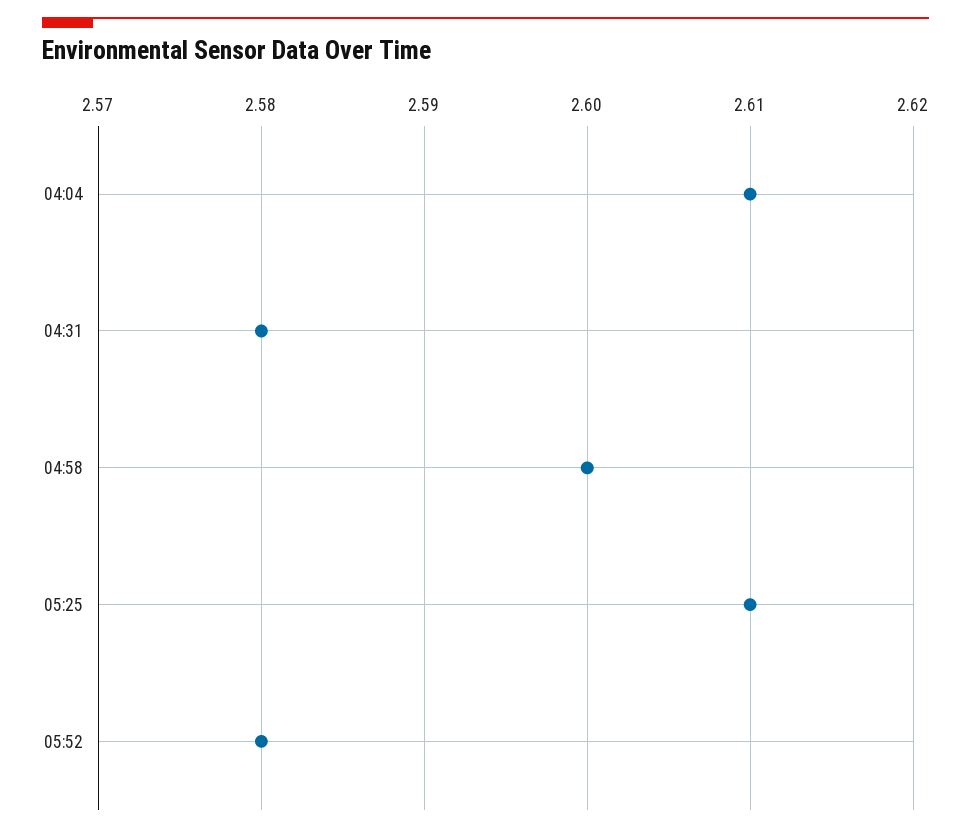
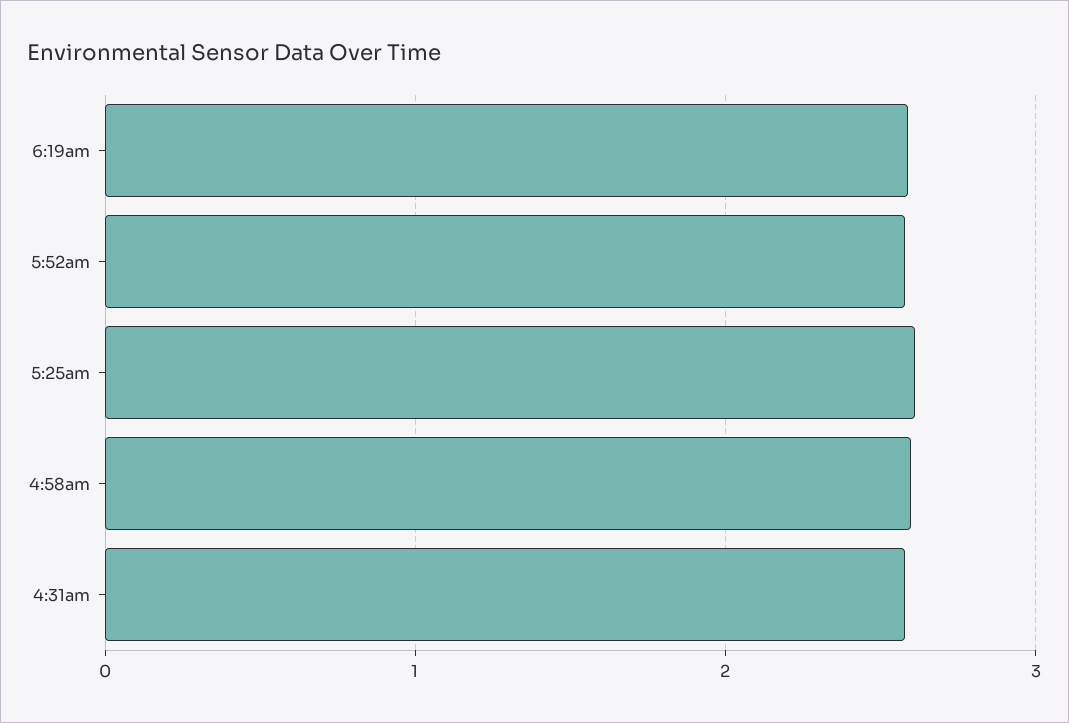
04:04: 2.61 -> none
6:19am: none -> 2.6

